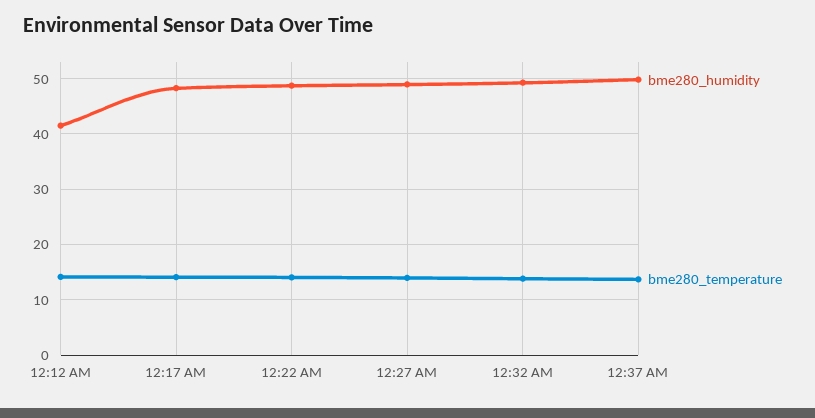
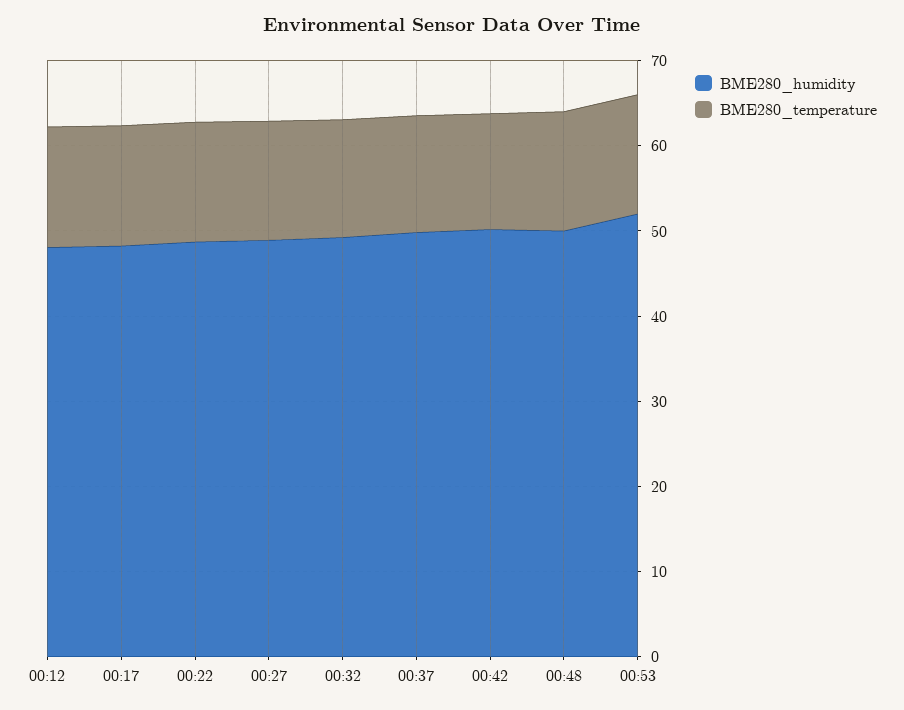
bme280_humidity, 12:12 AM: 42 -> 48
bme280_humidity, 00:42: none -> 50
bme280_temperature, 00:42: none -> 14
bme280_humidity, 00:48: none -> 50
bme280_temperature, 00:48: none -> 14
bme280_humidity, 00:53: none -> 52
bme280_temperature, 00:53: none -> 14

